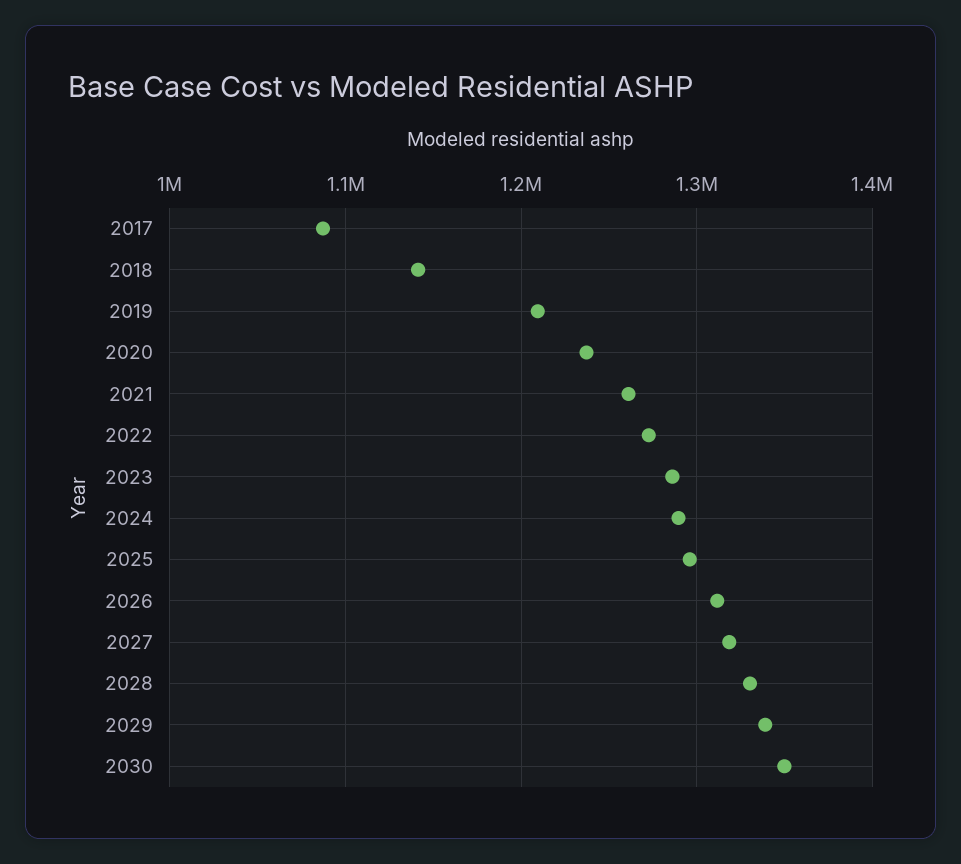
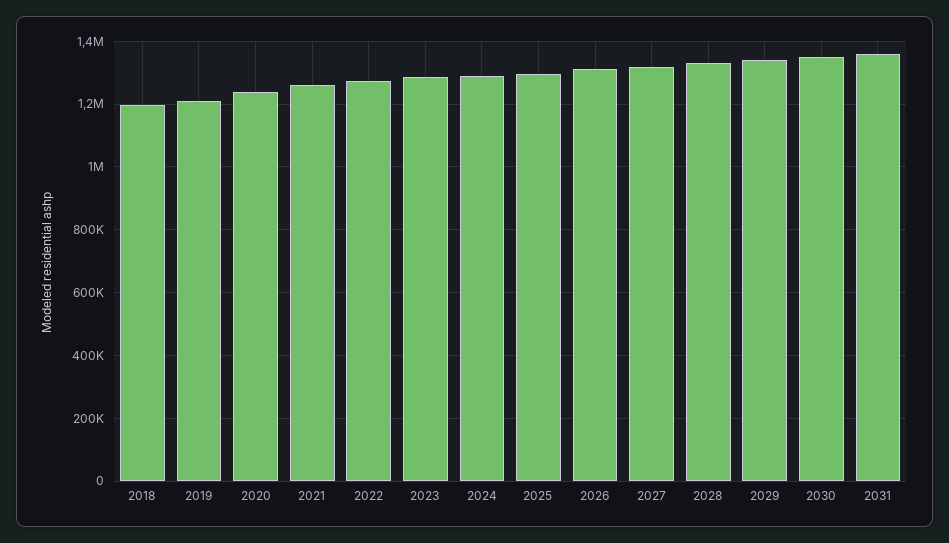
2017: 1090000 -> none
2018: 1140000 -> 1200000
2031: none -> 1360000

